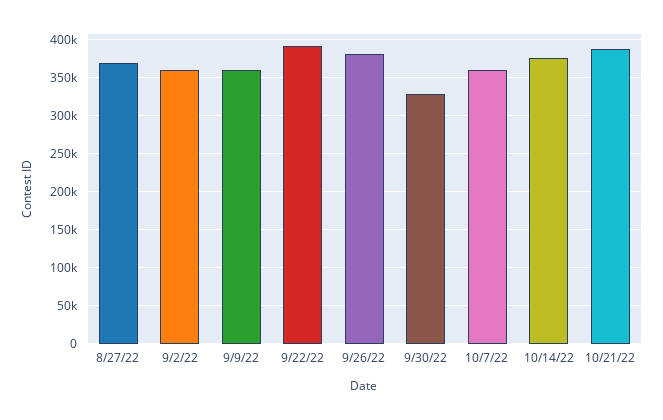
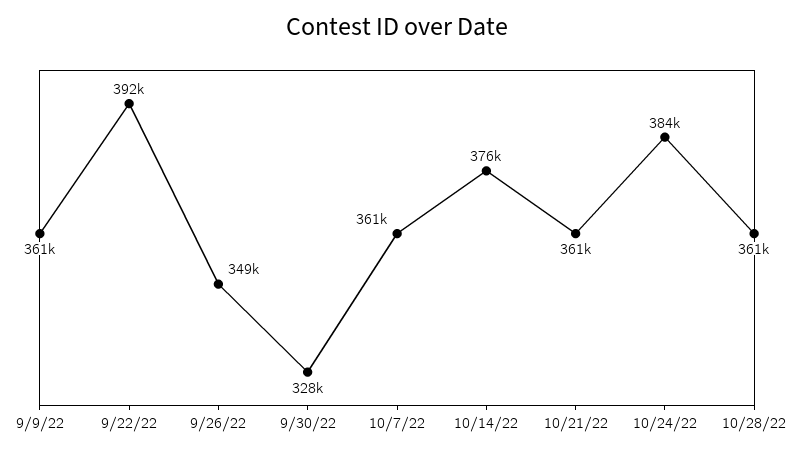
8/27/22: 370000 -> none
9/2/22: 360000 -> none
9/26/22: 380000 -> 349000
10/21/22: 390000 -> 361000
10/24/22: none -> 384000
10/28/22: none -> 361000

